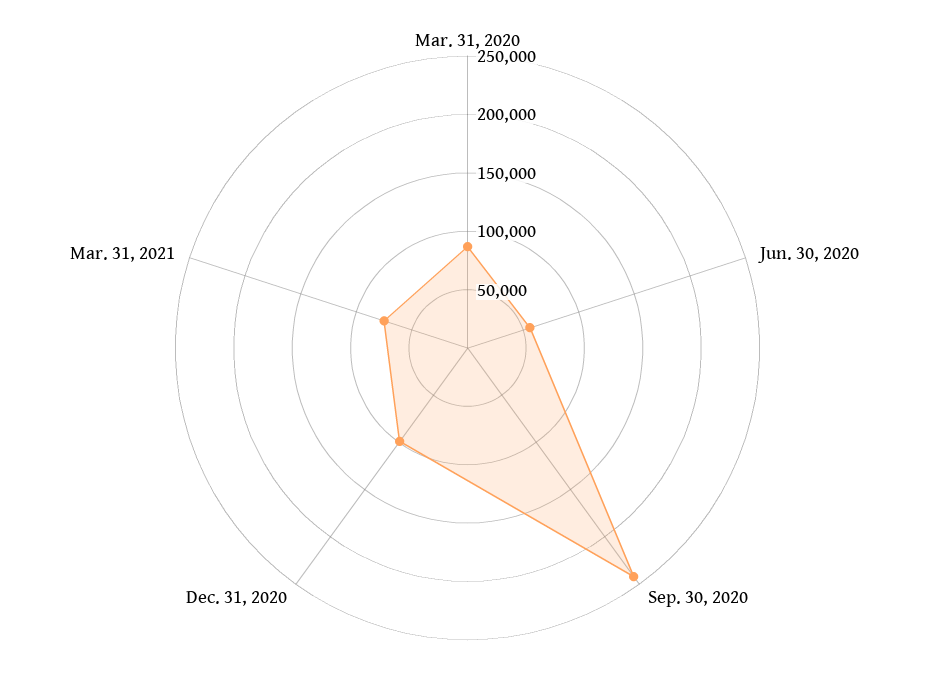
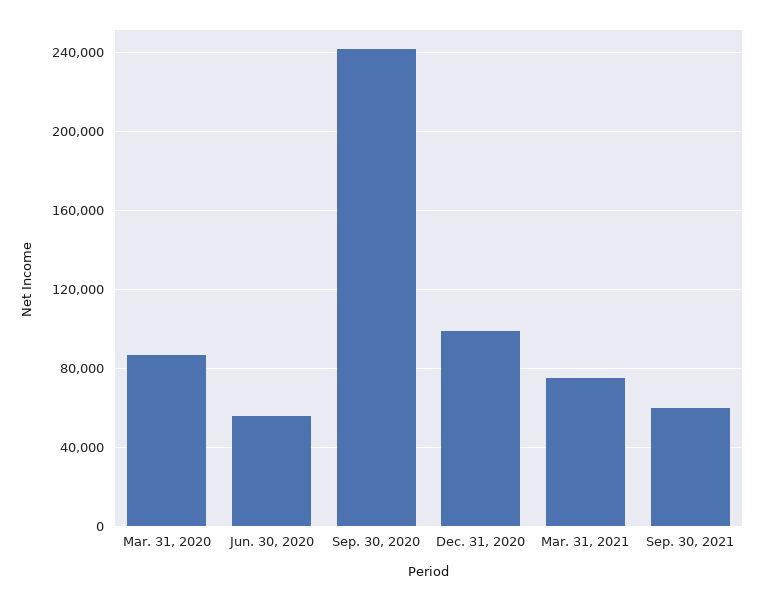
Sep. 30, 2021: none -> 60000

